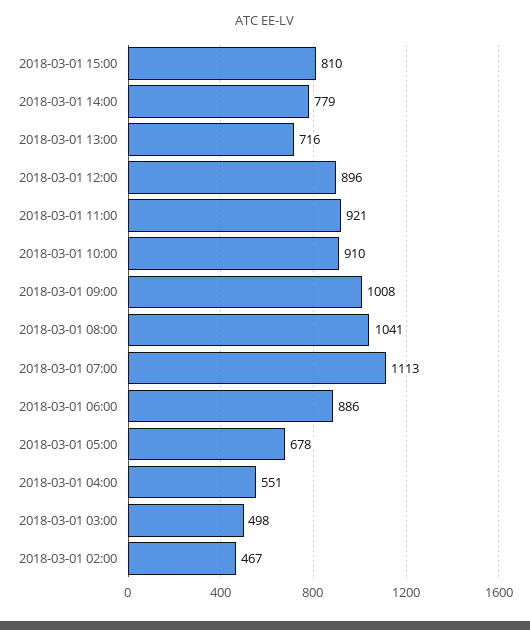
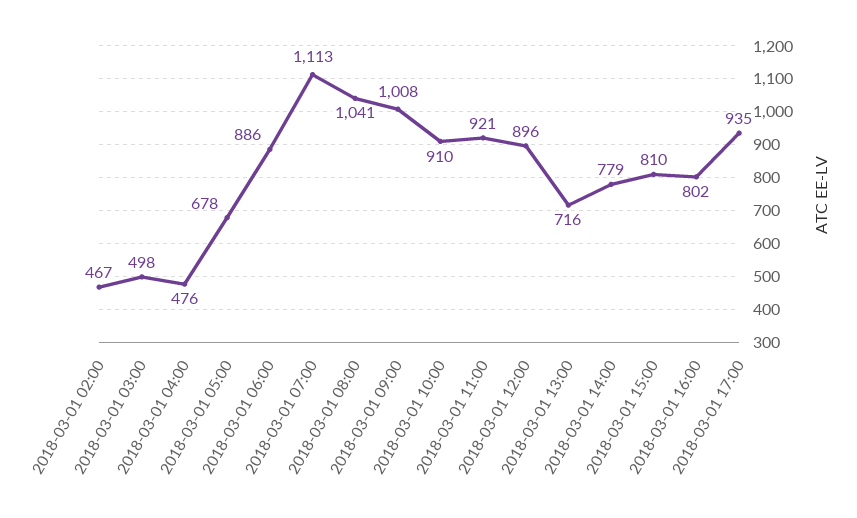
2018-03-01 04:00: 551 -> 476
2018-03-01 16:00: none -> 802
2018-03-01 17:00: none -> 935

